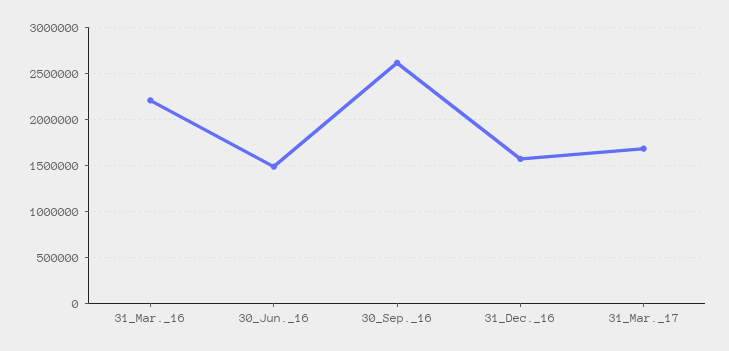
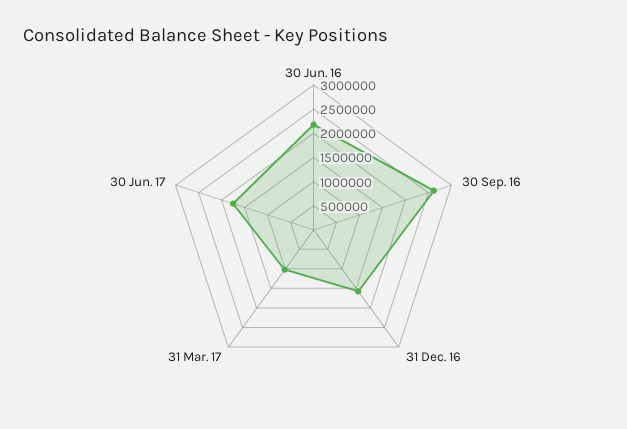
31_Mar._16: 2200000 -> none
30_Jun._16: 1500000 -> 2250000
31_Mar._17: 1700000 -> 1000000
30 Jun. 17: none -> 1750000

